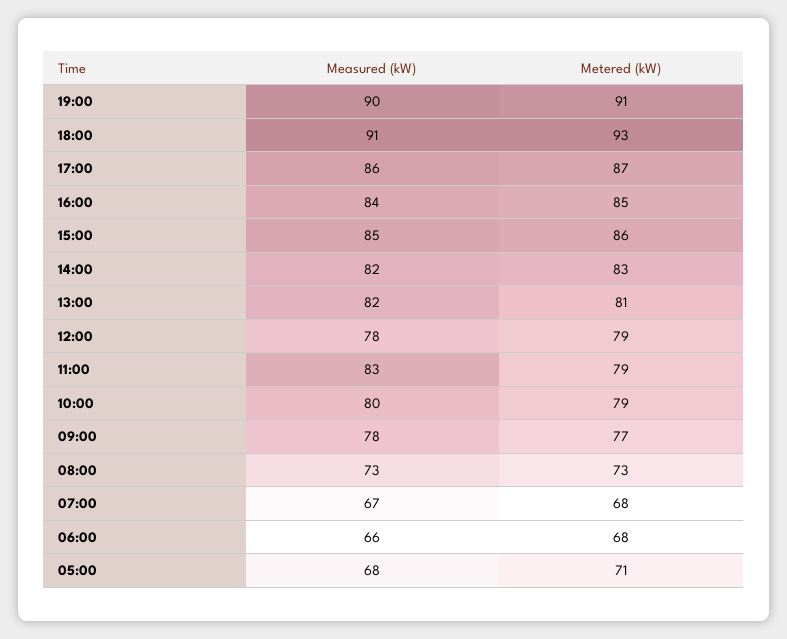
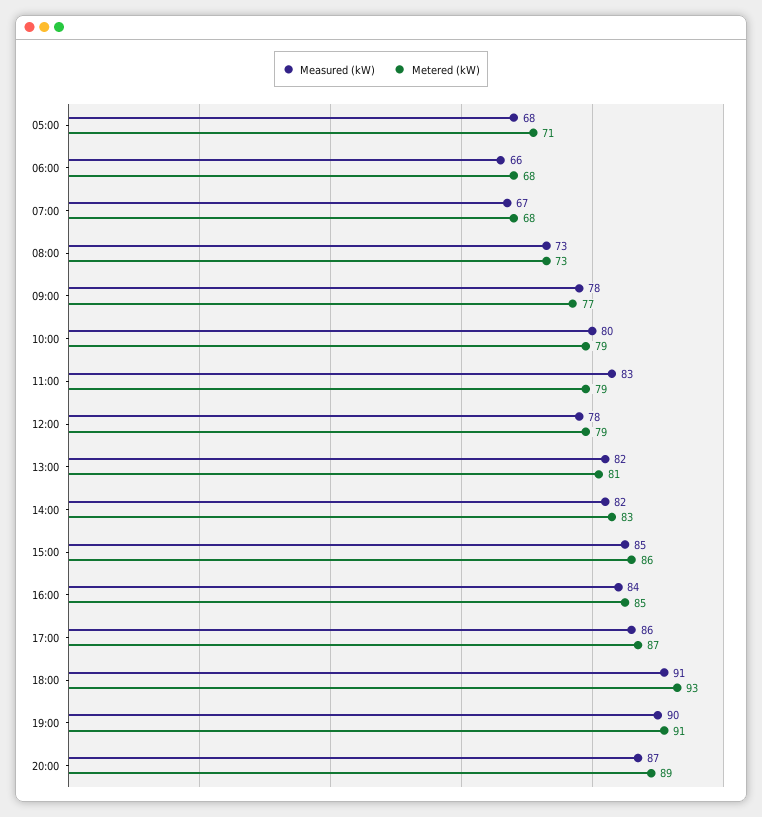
Measured (kW), 20:00: none -> 87
Metered (kW), 20:00: none -> 89

